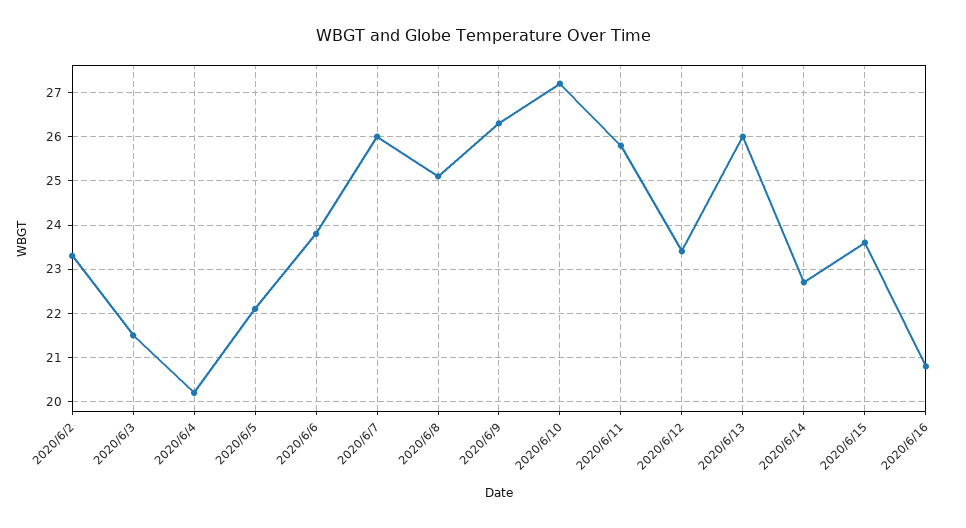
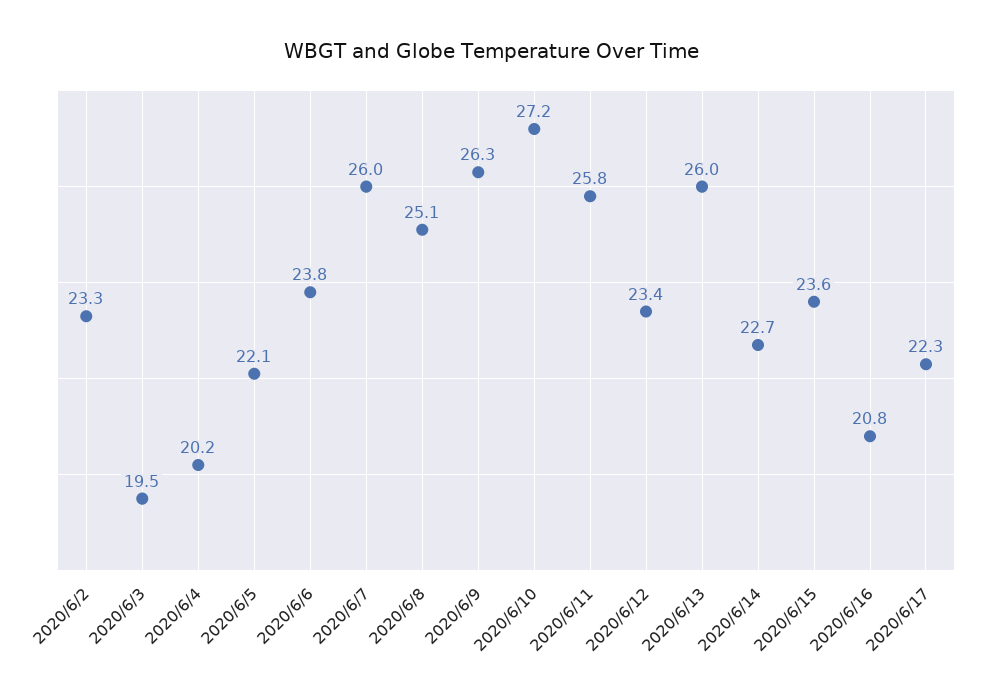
2020/6/3: 21.5 -> 19.5
2020/6/17: none -> 22.3

